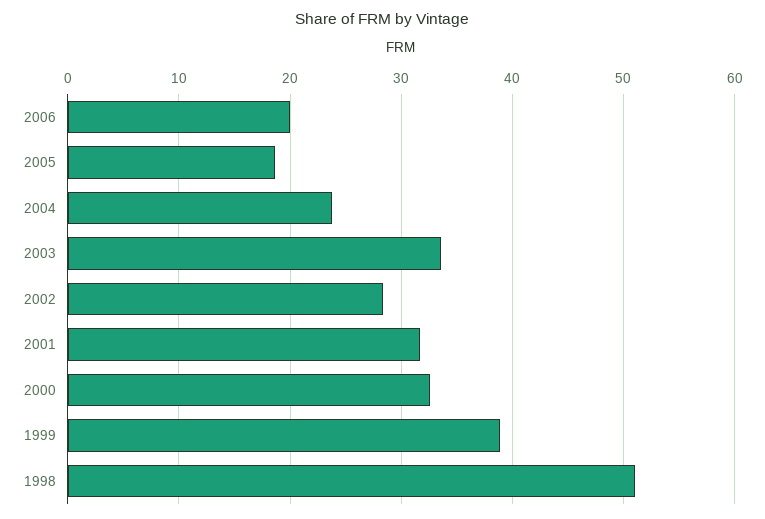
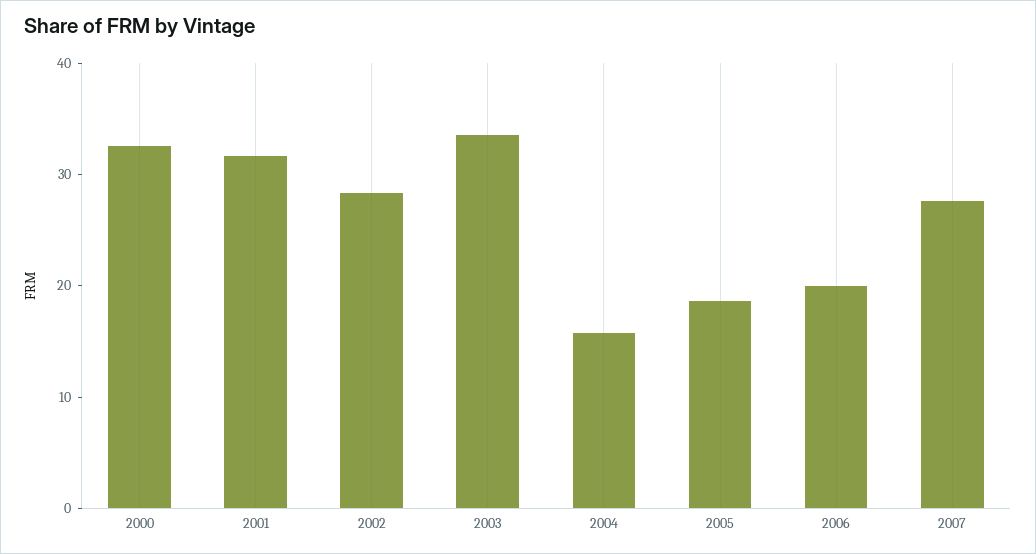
2004: 24 -> 16
1999: 39 -> none
1998: 51 -> none
2007: none -> 28

